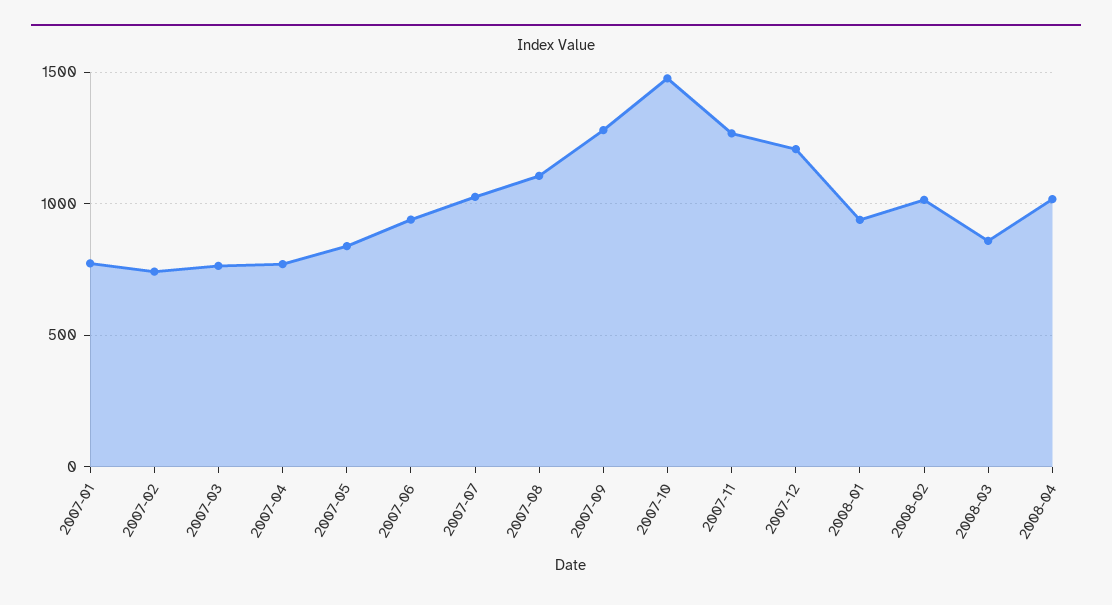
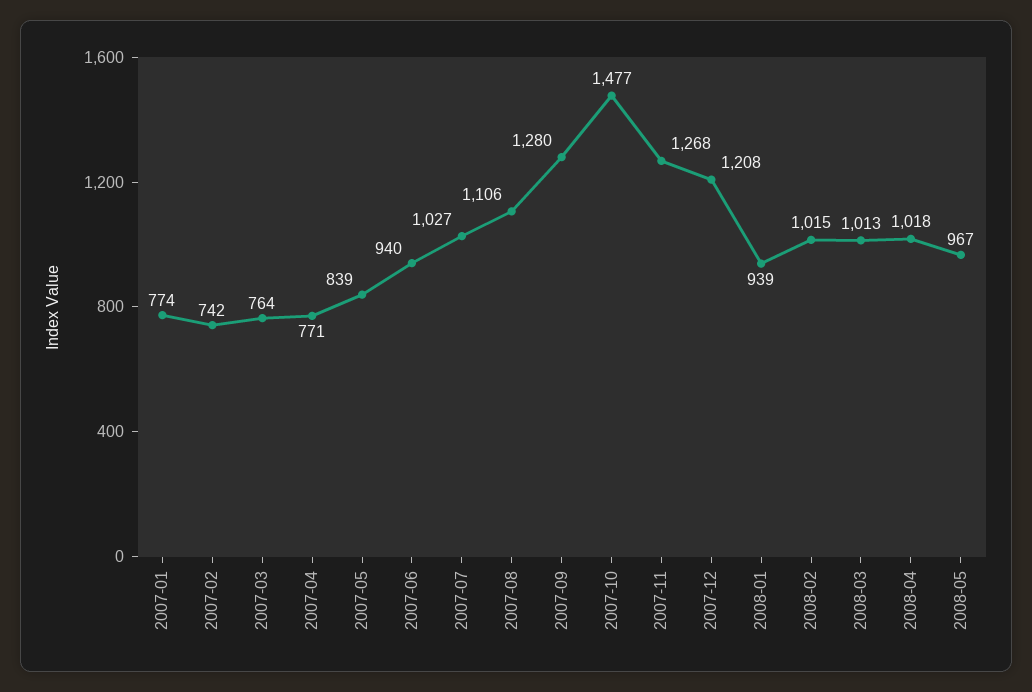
2008-03: 850 -> 1013
2008-05: none -> 967

